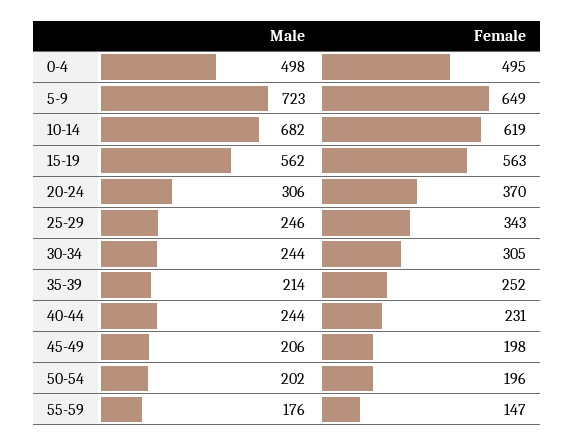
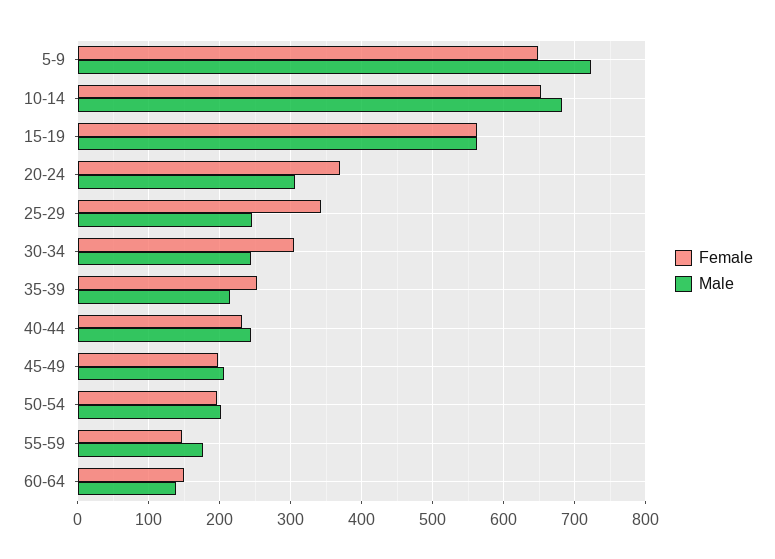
Male, 0-4: 498 -> none
Female, 0-4: 495 -> none
Female, 10-14: 619 -> 650
Female, 60-64: none -> 150
Male, 60-64: none -> 140

